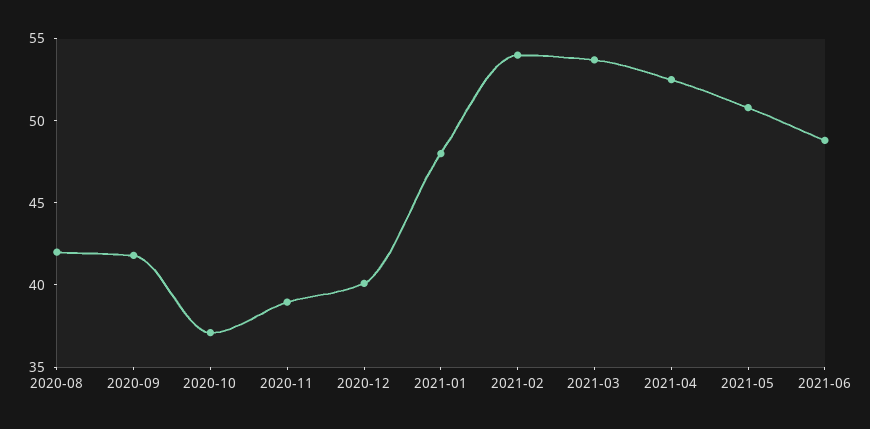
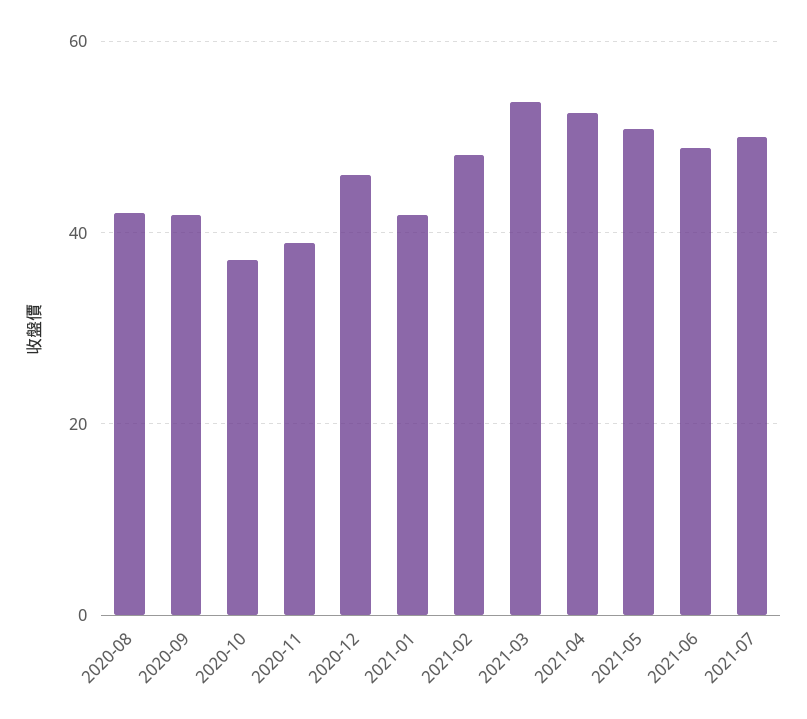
2020-12: 40 -> 46
2021-01: 48 -> 42
2021-02: 54 -> 48
2021-07: none -> 50

